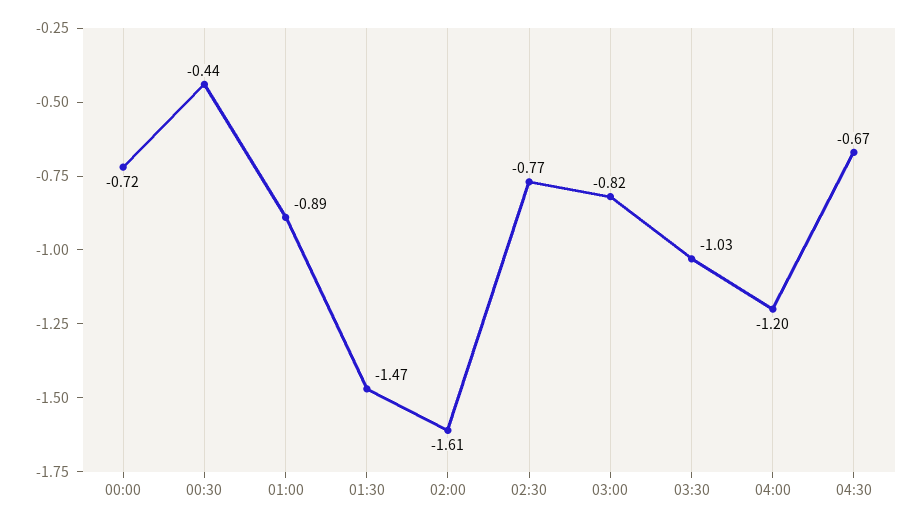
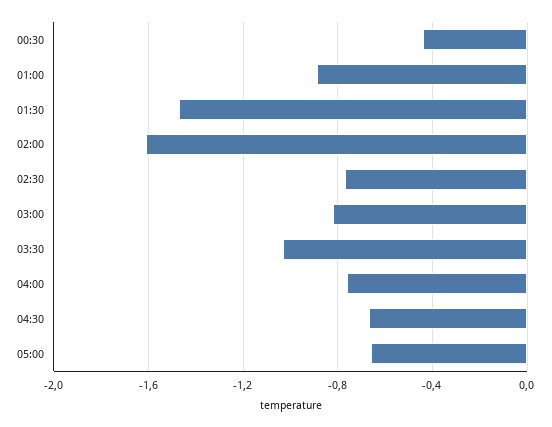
00:00: -0.72 -> none
04:00: -1.2 -> -0.75
05:00: none -> -0.65

